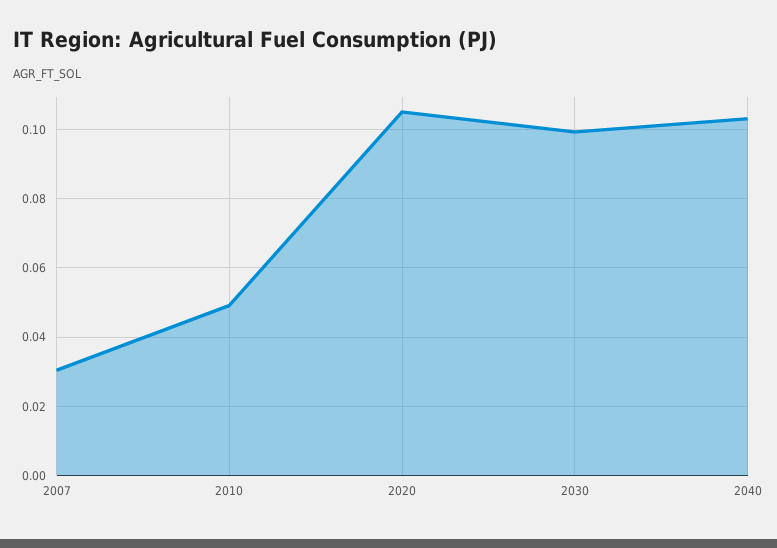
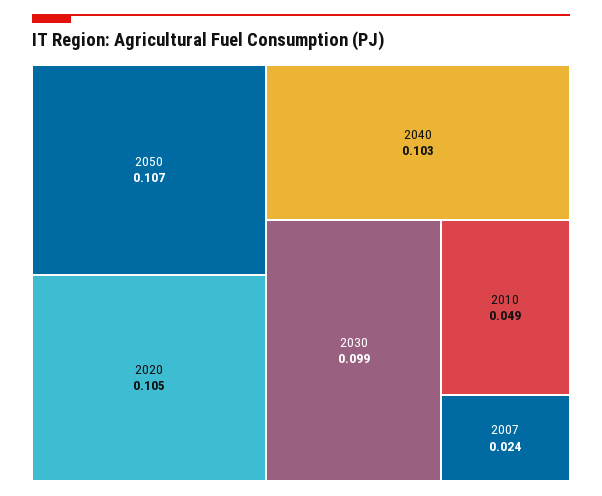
2007: 0.03 -> 0.024
2050: none -> 0.107

